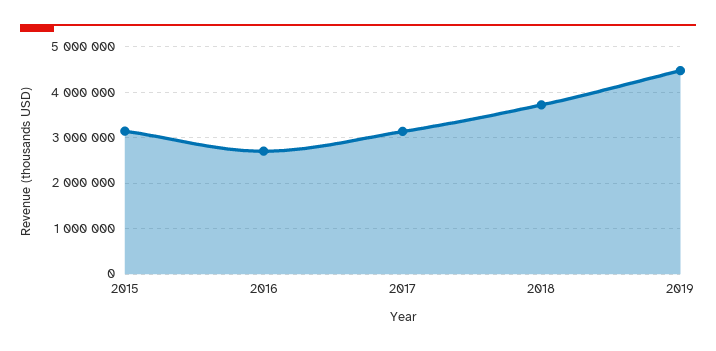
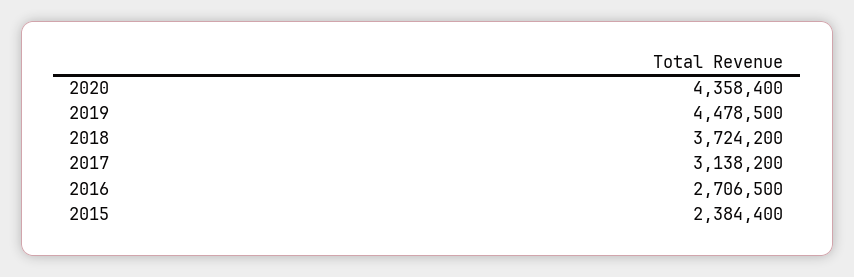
2015: 3200000 -> 2384400
2020: none -> 4358400

